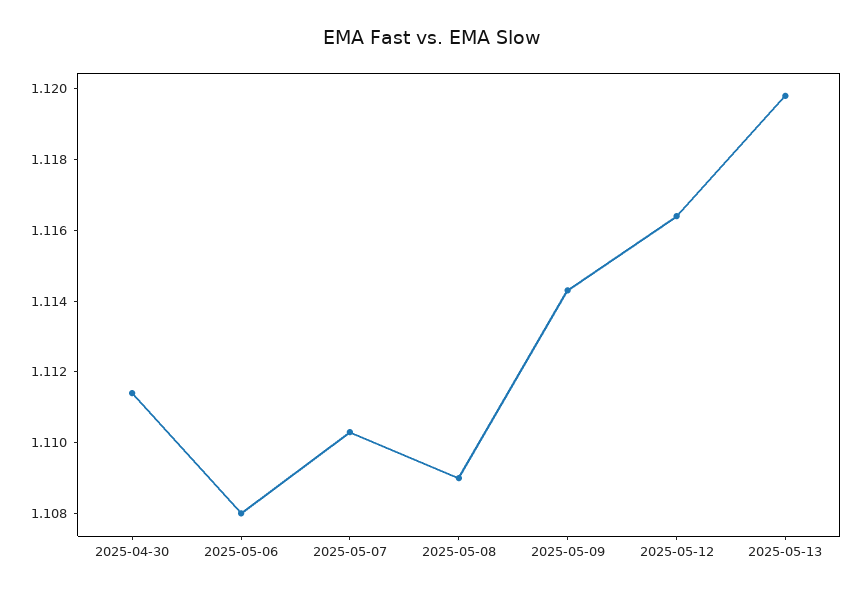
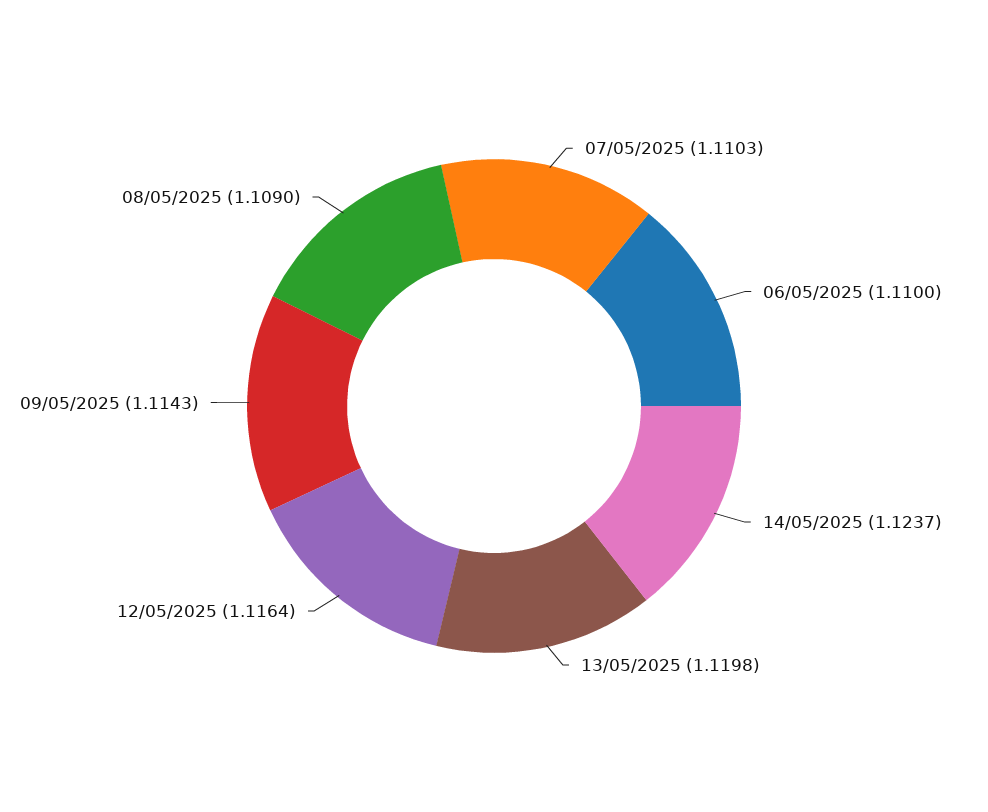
2025-04-30: 1.1115 -> none
2025-05-06: 1.108 -> 1.11
14/05/2025: none -> 1.1237

